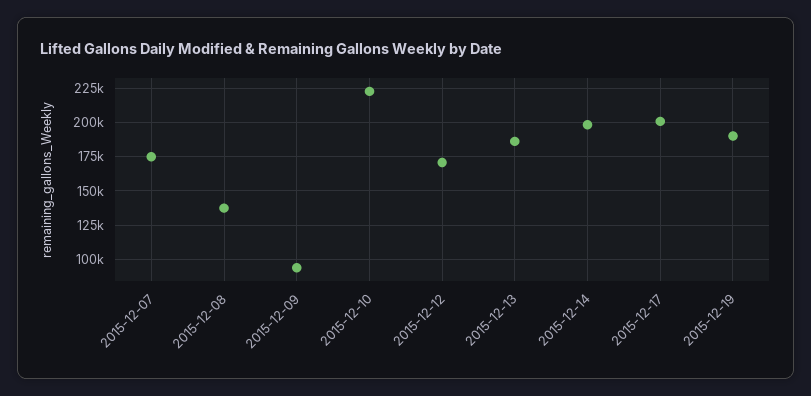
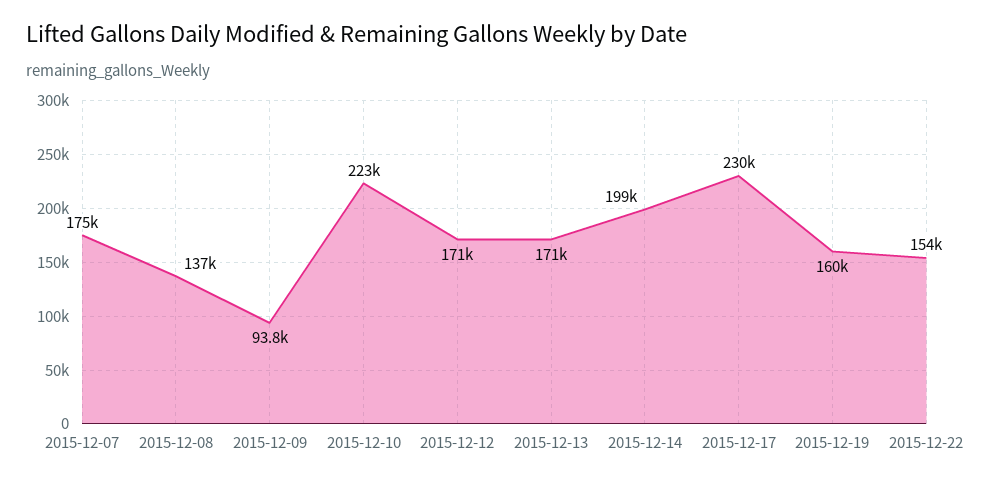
2015-12-13: 185000 -> 171000
2015-12-17: 200000 -> 230000
2015-12-19: 190000 -> 160000
2015-12-22: none -> 154000

